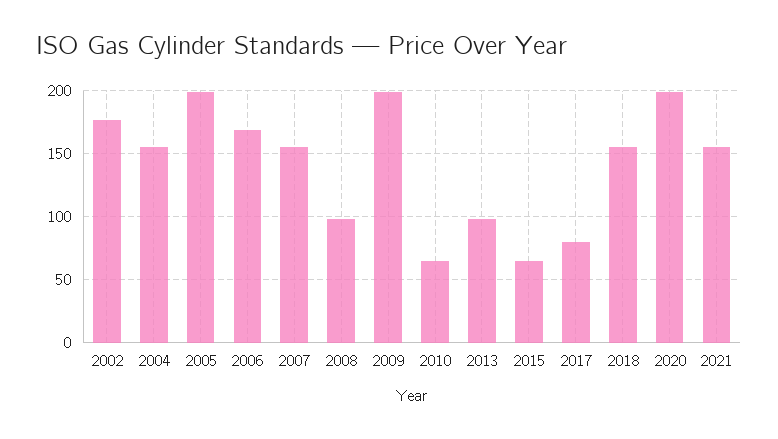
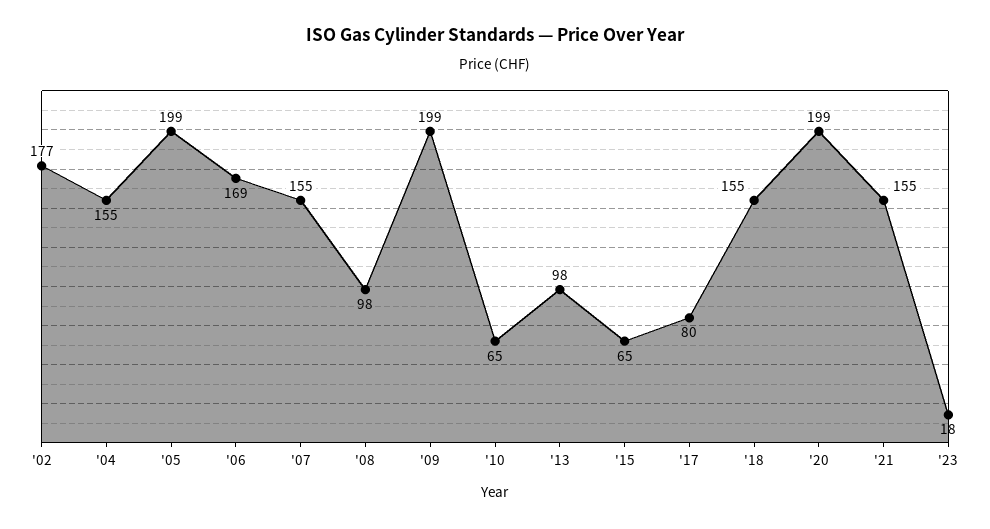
'23: none -> 18

